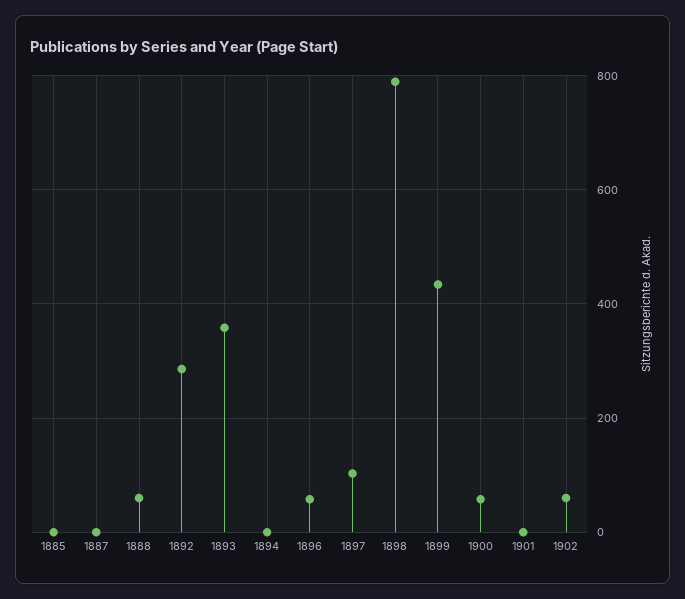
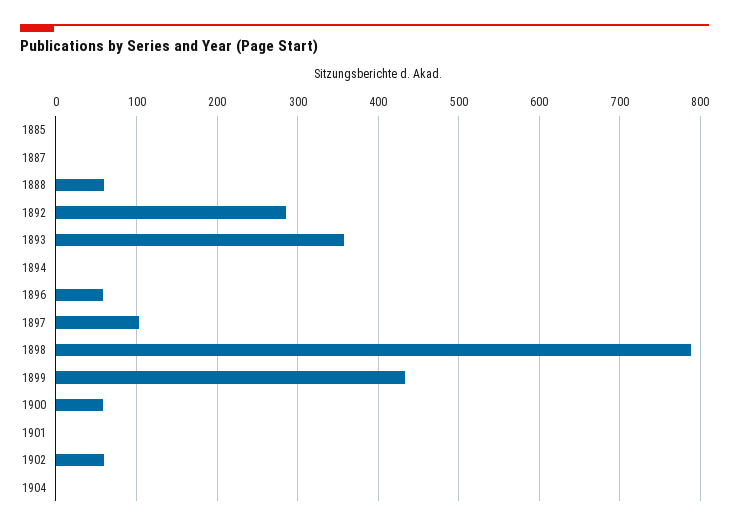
1904: none -> 0

